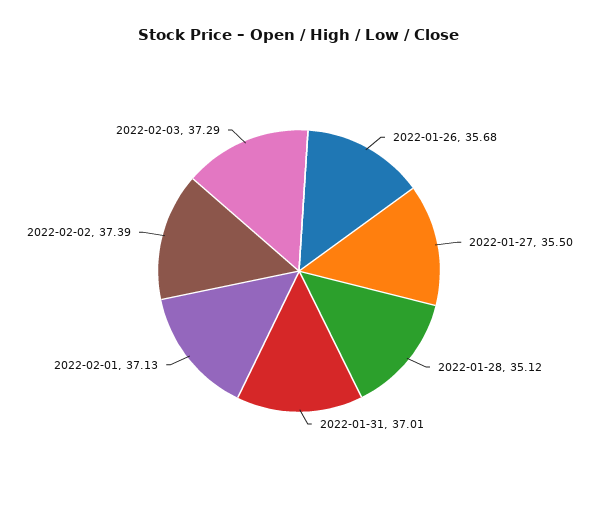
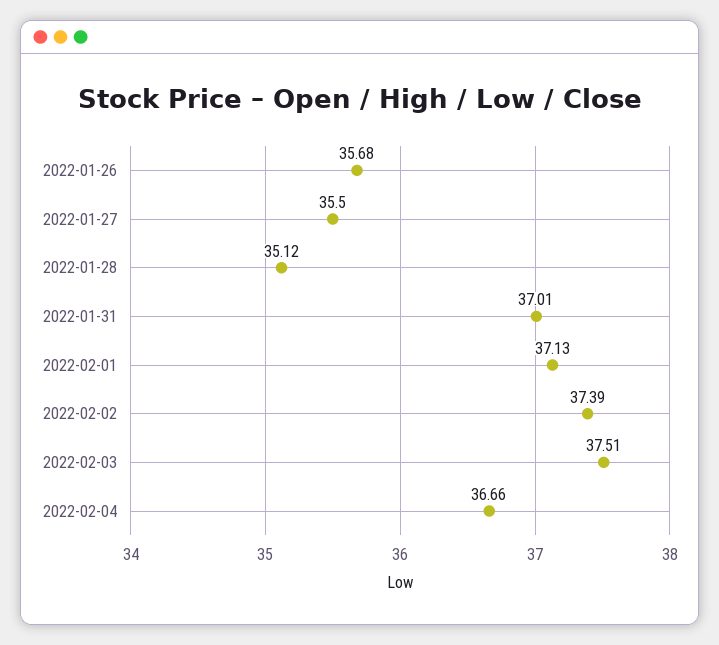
2022-02-03: 37.29 -> 37.51
2022-02-04: none -> 36.66

